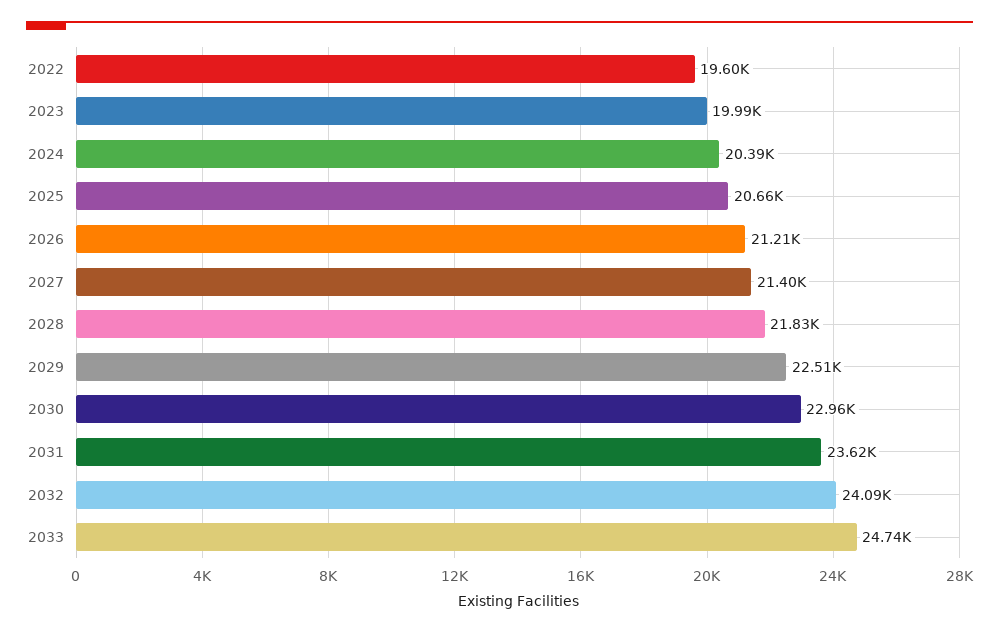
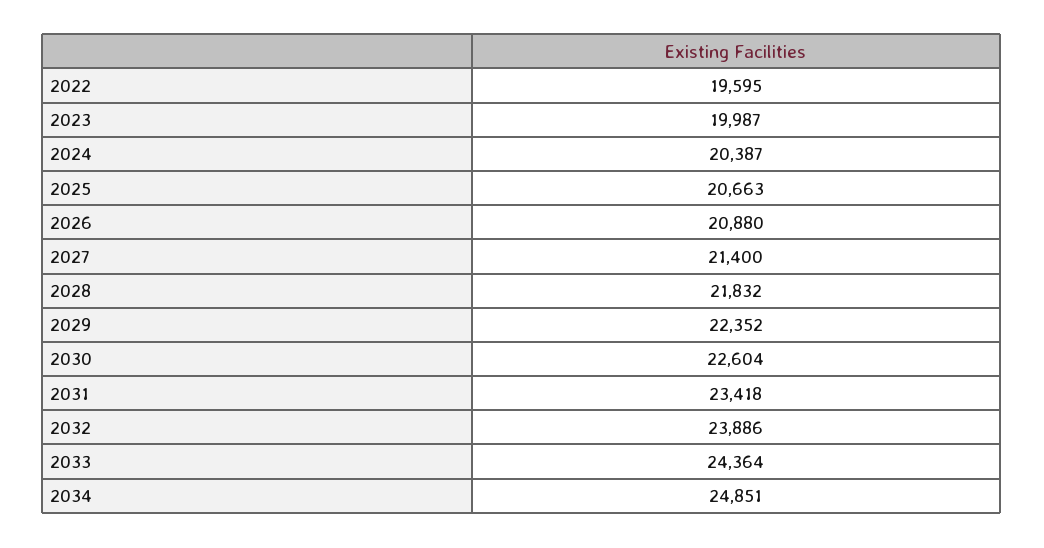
2026: 21210 -> 20880
2029: 22510 -> 22352
2030: 22960 -> 22604
2031: 23620 -> 23418
2032: 24090 -> 23886
2033: 24740 -> 24364
2034: none -> 24851

